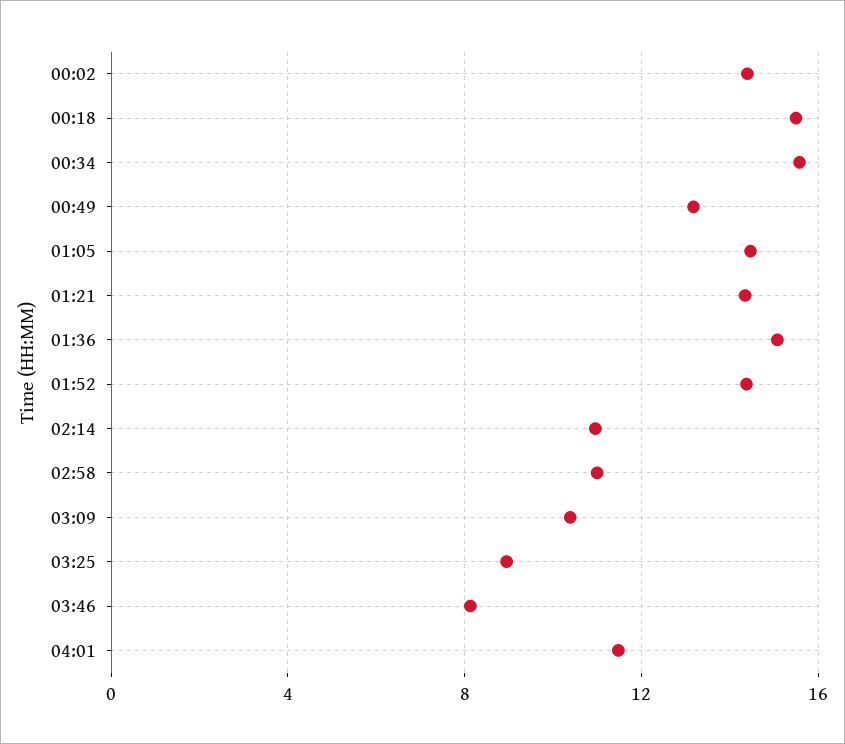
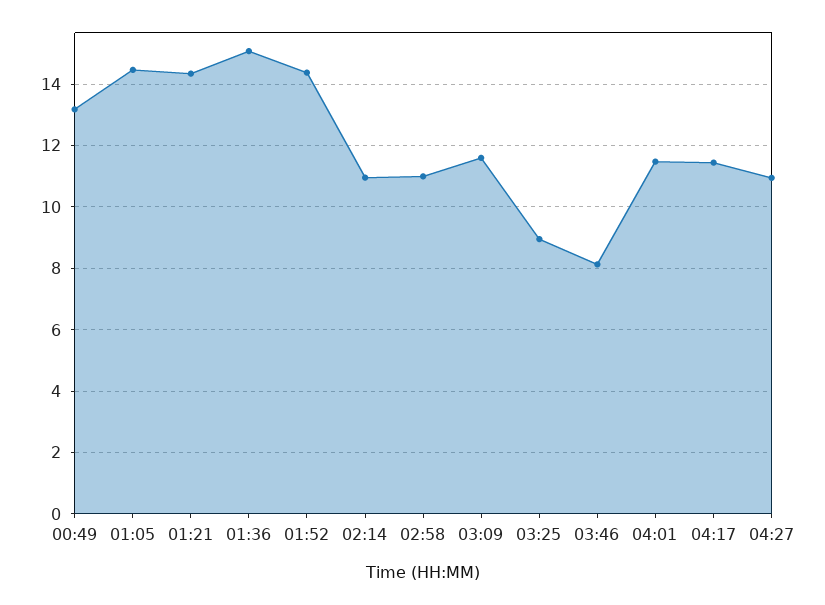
00:02: 14.5 -> none
00:18: 15.5 -> none
00:34: 15.5 -> none
03:09: 10.5 -> 11.6
04:17: none -> 11.4
04:27: none -> 11

